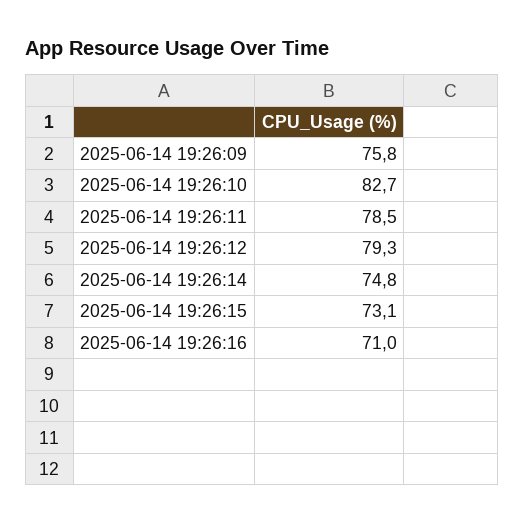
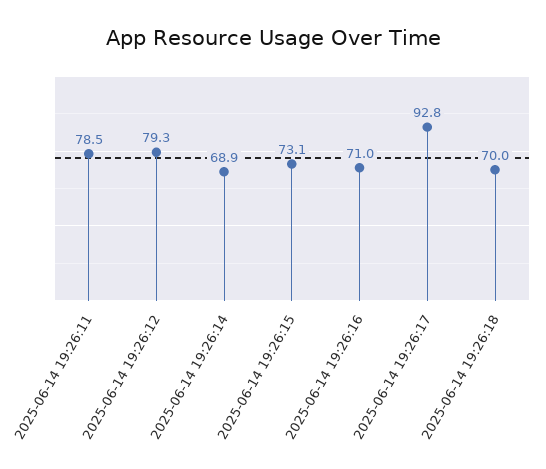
2025-06-14 19:26:09: 75.8 -> none
2025-06-14 19:26:10: 82.7 -> none
2025-06-14 19:26:14: 74.8 -> 68.9
2025-06-14 19:26:17: none -> 92.8
2025-06-14 19:26:18: none -> 70

